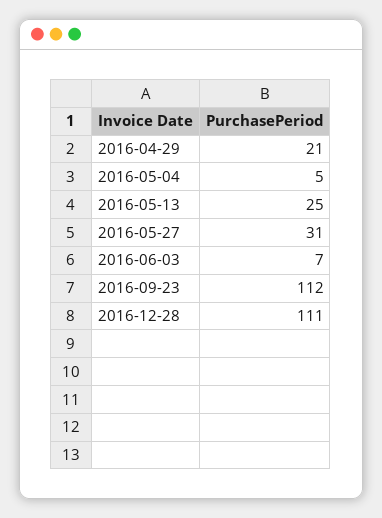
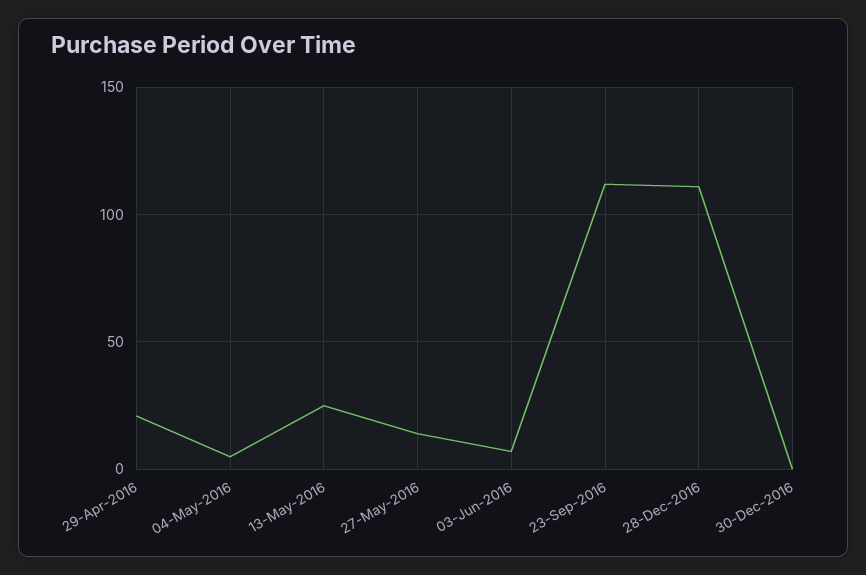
2016-05-27: 31 -> 15
30-Dec-2016: none -> 0

